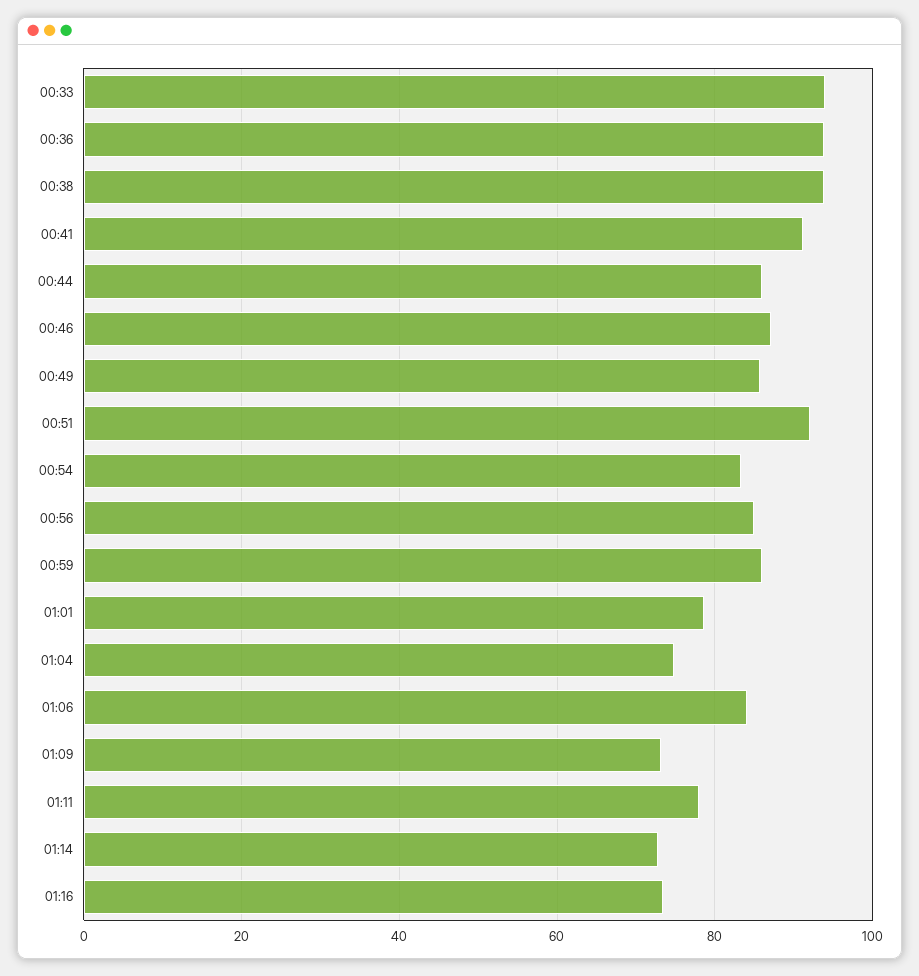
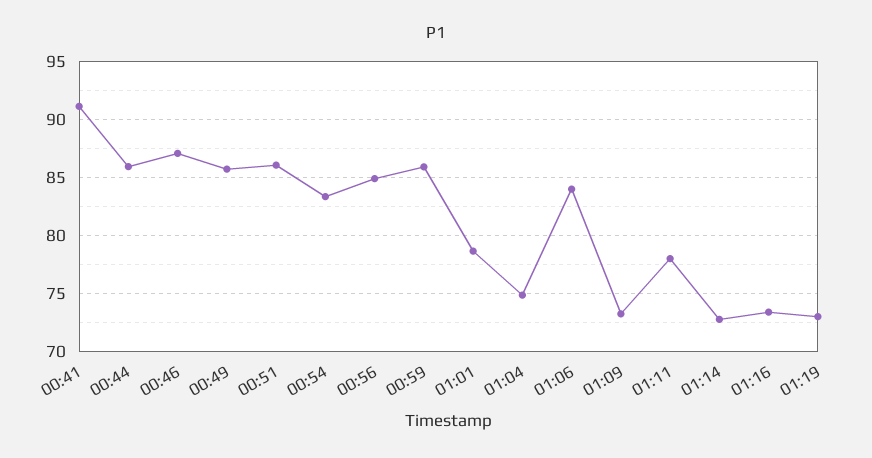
00:33: 94 -> none
00:36: 94 -> none
00:38: 94 -> none
00:51: 92 -> 86
01:19: none -> 73

